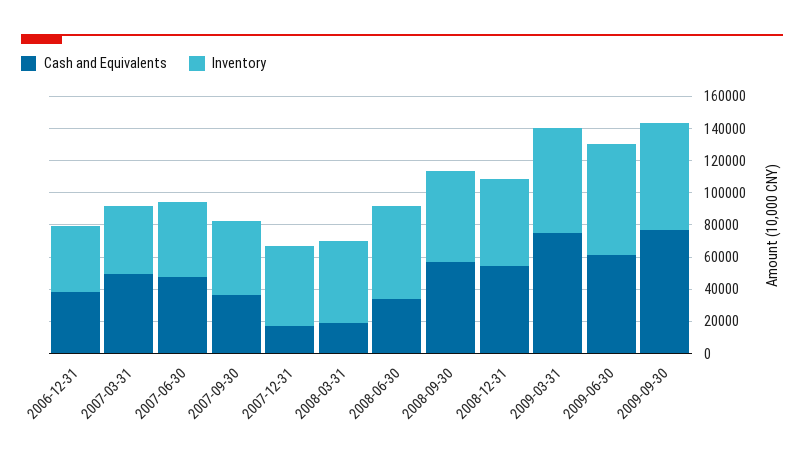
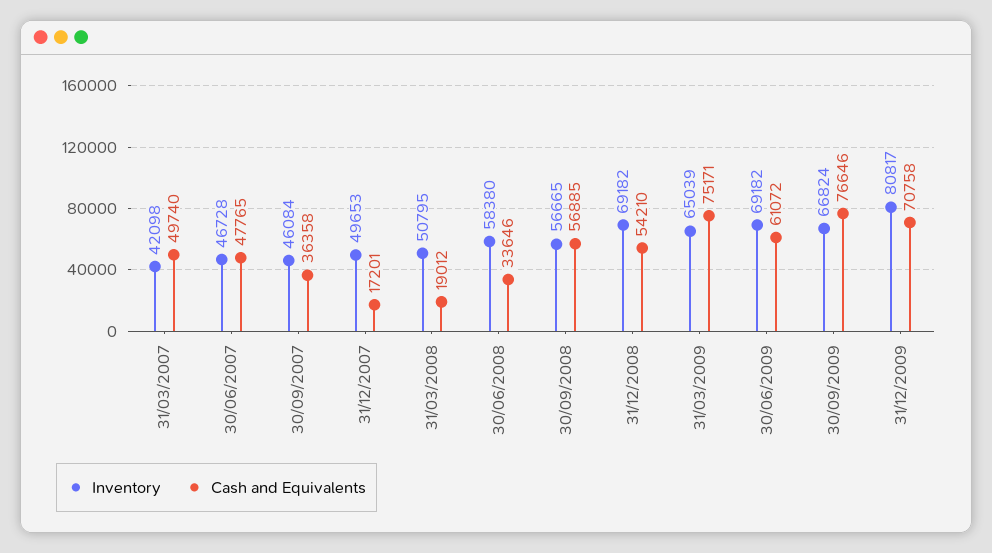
Cash and Equivalents, 2006-12-31: 40000 -> none
Inventory, 2006-12-31: 40000 -> none
Inventory, 2008-12-31: 55000 -> 69182
Inventory, 31/12/2009: none -> 80817
Cash and Equivalents, 31/12/2009: none -> 70758

